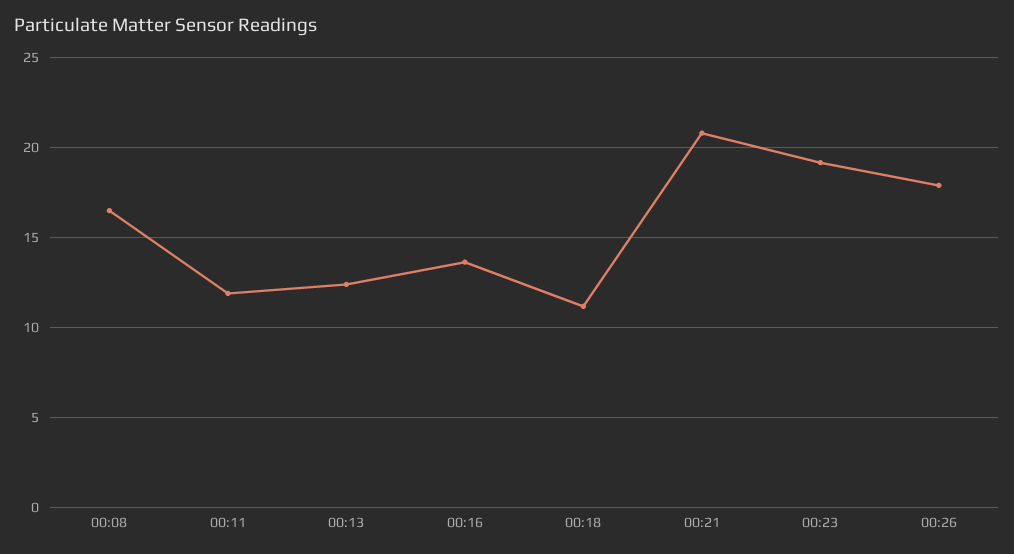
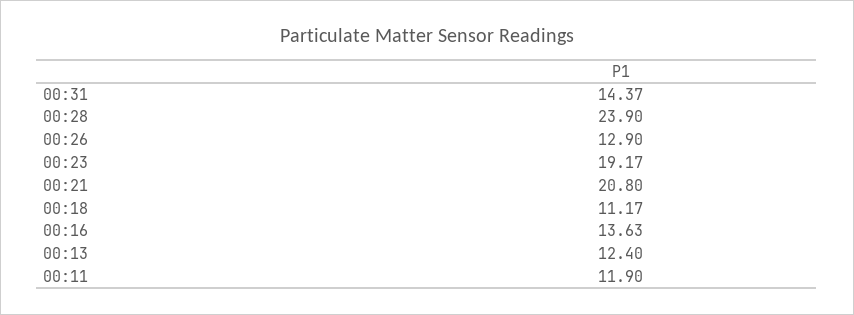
00:08: 16.5 -> none
00:26: 18 -> 12.9
00:31: none -> 14.37
00:28: none -> 23.9

